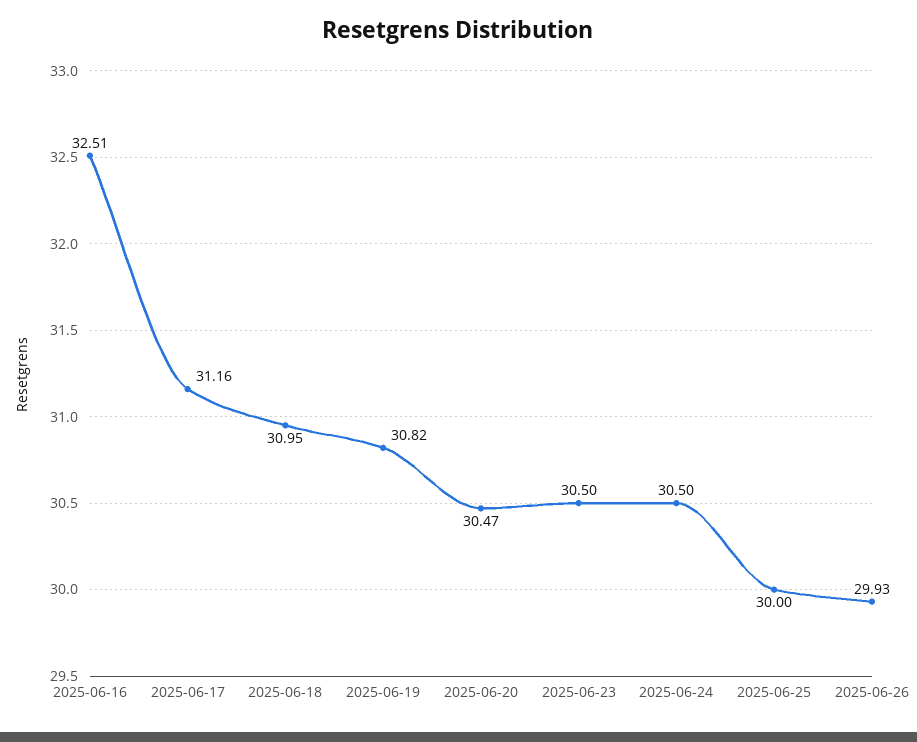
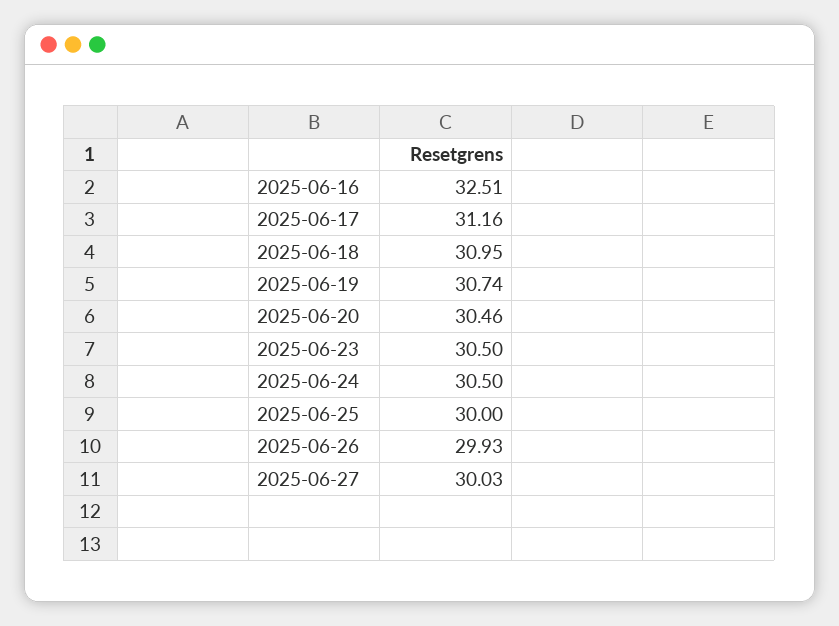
2025-06-19: 30.82 -> 30.74
2025-06-20: 30.47 -> 30.46
2025-06-27: none -> 30.03

